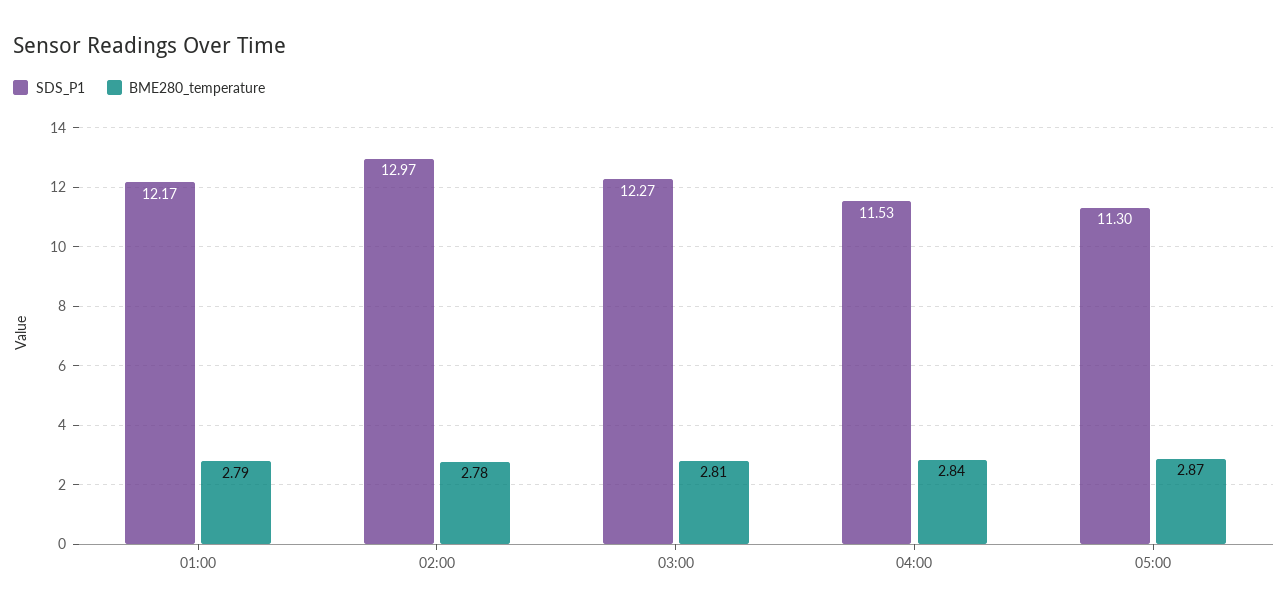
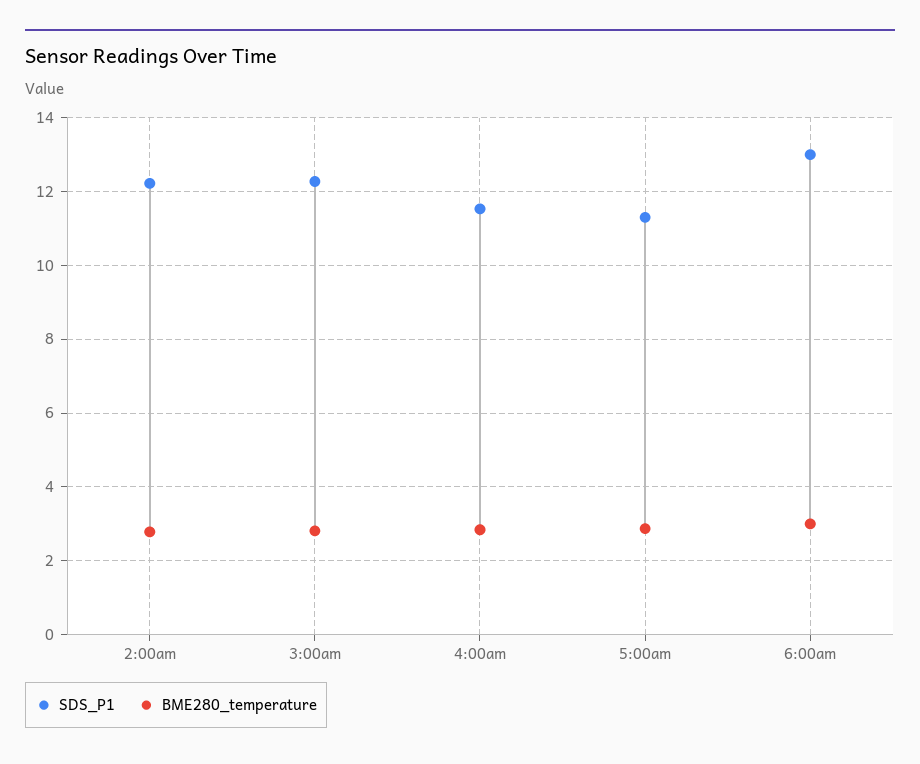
SDS_P1, 01:00: 12.17 -> none
BME280_temperature, 01:00: 2.79 -> none
SDS_P1, 02:00: 12.97 -> 12.2
SDS_P1, 6:00am: none -> 13
BME280_temperature, 6:00am: none -> 3

